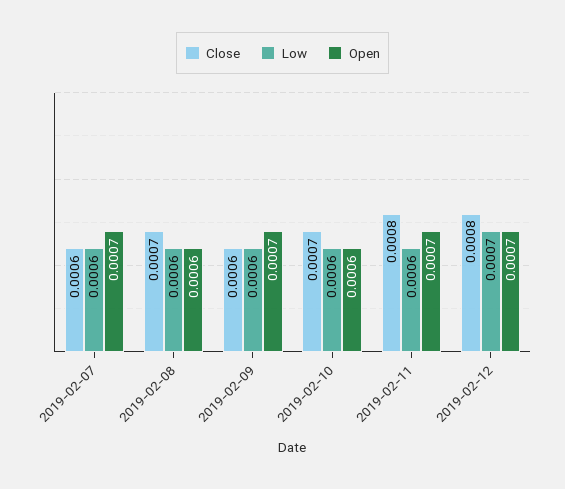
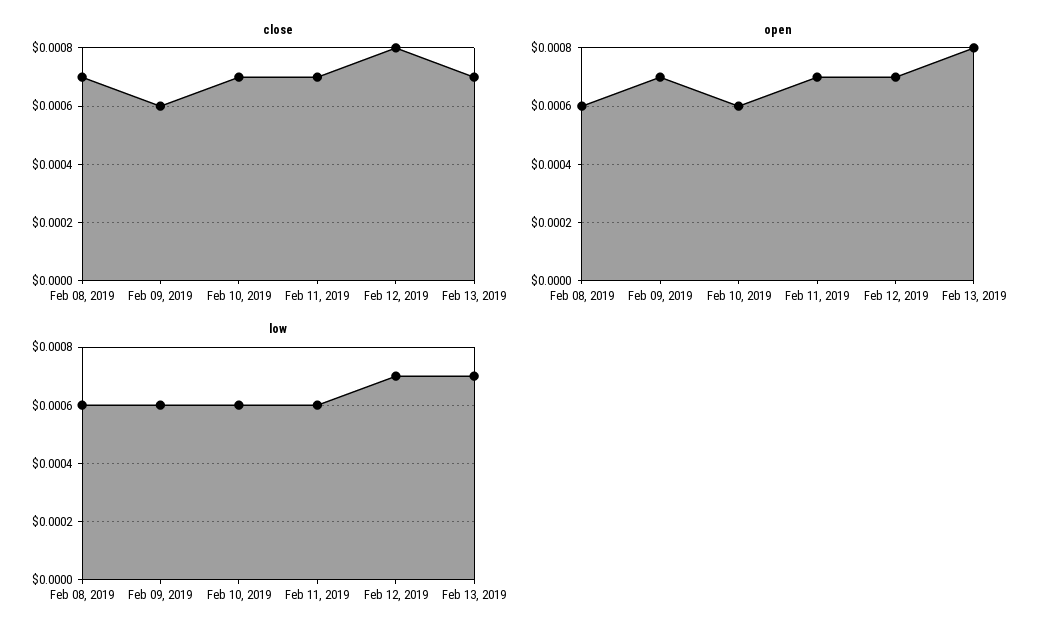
Close, 2019-02-07: 0.0006 -> none
Low, 2019-02-07: 0.0006 -> none
Open, 2019-02-07: 0.0007 -> none
Close, 2019-02-11: 0.0008 -> 0.0007
Close, Feb 13, 2019: none -> 0.0007
Open, Feb 13, 2019: none -> 0.0008
Low, Feb 13, 2019: none -> 0.0007

